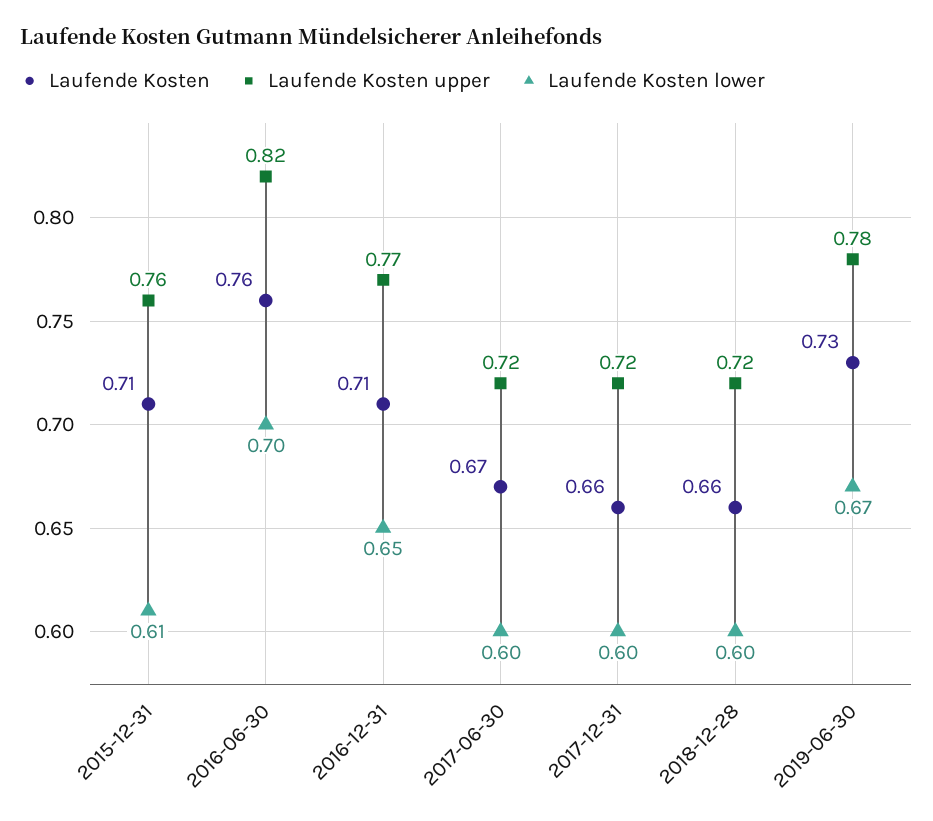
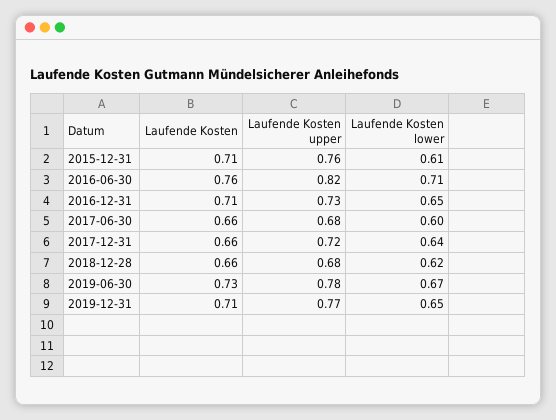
Laufende Kosten lower, 2016-06-30: 0.7 -> 0.71
Laufende Kosten upper, 2016-12-31: 0.77 -> 0.73
Laufende Kosten, 2017-06-30: 0.67 -> 0.66
Laufende Kosten upper, 2017-06-30: 0.72 -> 0.68
Laufende Kosten lower, 2017-12-31: 0.6 -> 0.64
Laufende Kosten upper, 2018-12-28: 0.72 -> 0.68
Laufende Kosten lower, 2018-12-28: 0.6 -> 0.62
Laufende Kosten, 2019-12-31: none -> 0.71
Laufende Kosten upper, 2019-12-31: none -> 0.77
Laufende Kosten lower, 2019-12-31: none -> 0.65

